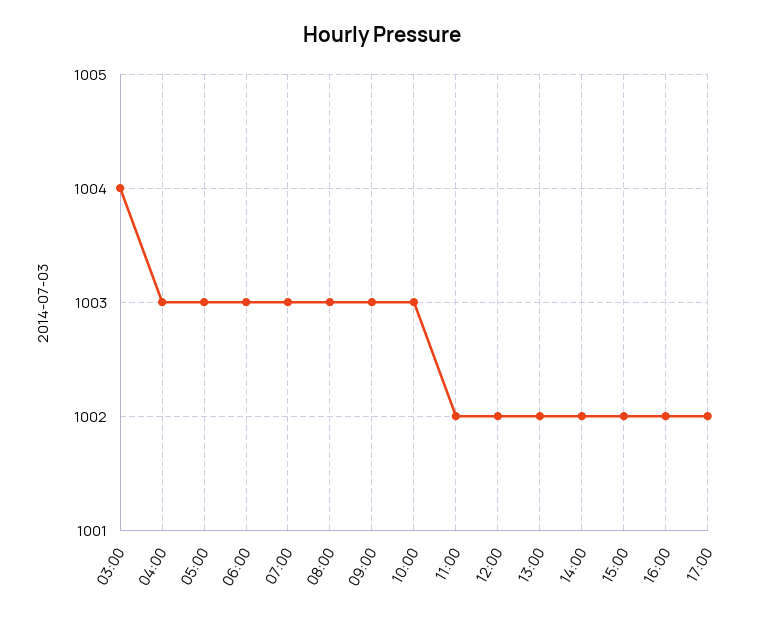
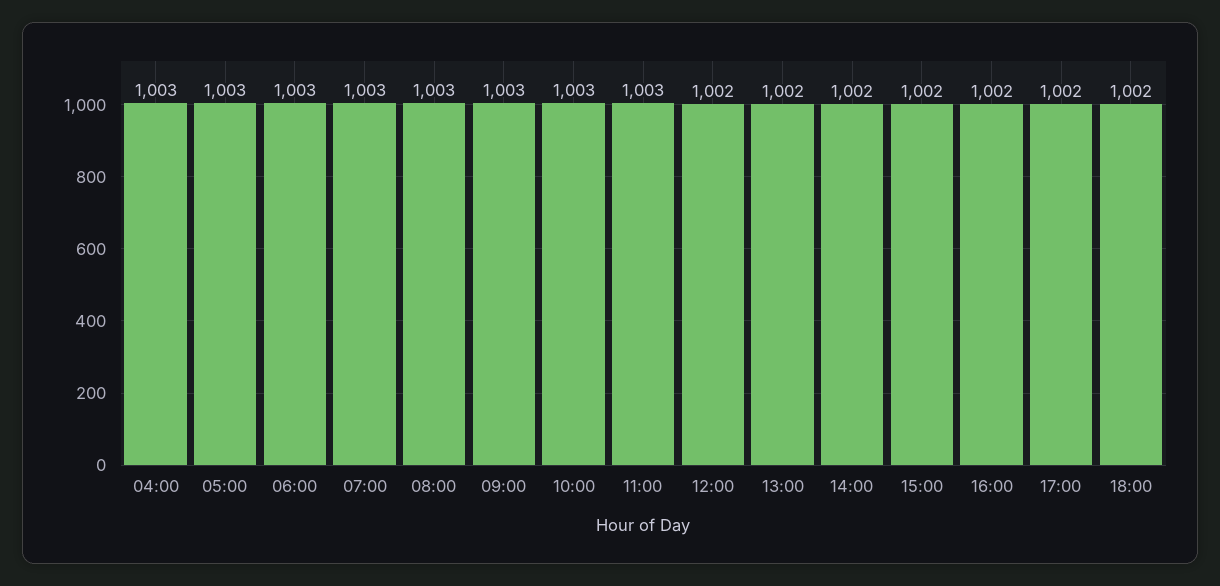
03:00: 1004 -> none
11:00: 1002 -> 1003
18:00: none -> 1002

